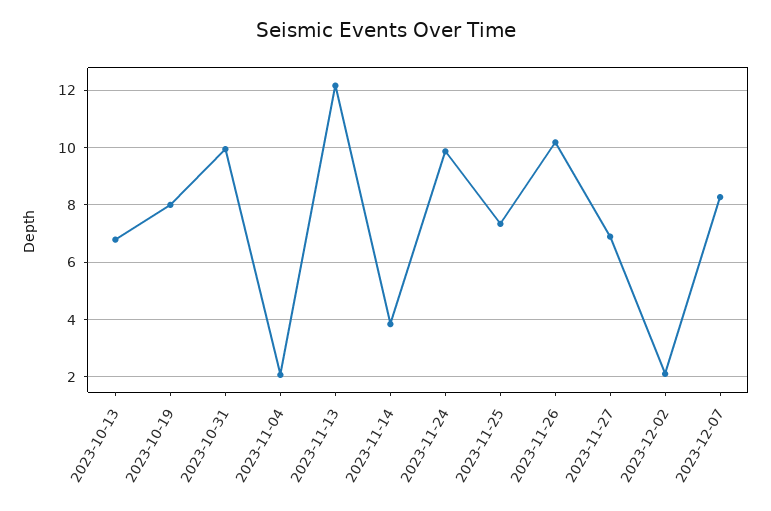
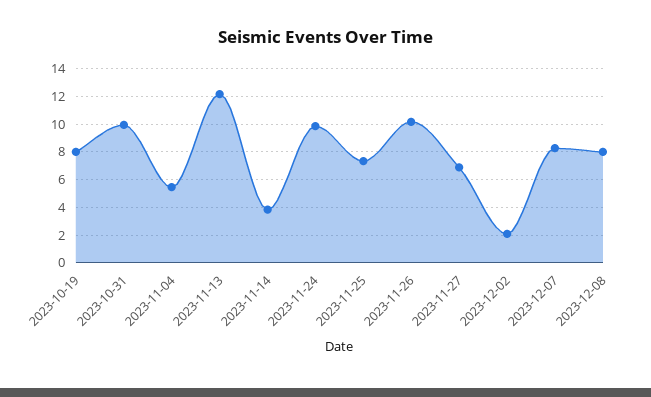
2023-10-13: 6.75 -> none
2023-11-04: 2 -> 5.5
2023-12-08: none -> 8

